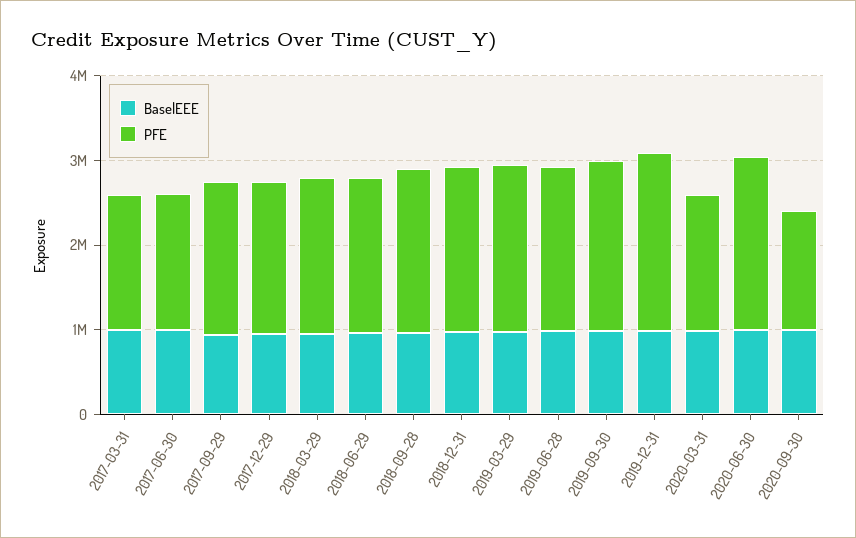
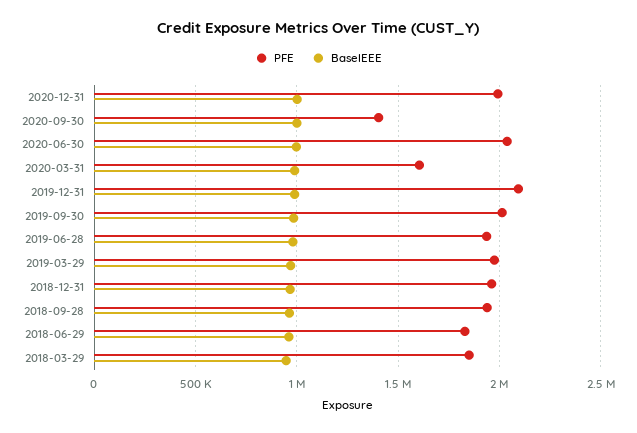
BaselEEE, 2017-03-31: 1000000 -> none
PFE, 2017-03-31: 1600000 -> none
BaselEEE, 2017-06-30: 1000000 -> none
PFE, 2017-06-30: 1600000 -> none
BaselEEE, 2017-09-29: 1000000 -> none
PFE, 2017-09-29: 1800000 -> none
BaselEEE, 2017-12-29: 1000000 -> none
PFE, 2017-12-29: 1800000 -> none
PFE, 2020-12-31: none -> 2000000
BaselEEE, 2020-12-31: none -> 1000000

